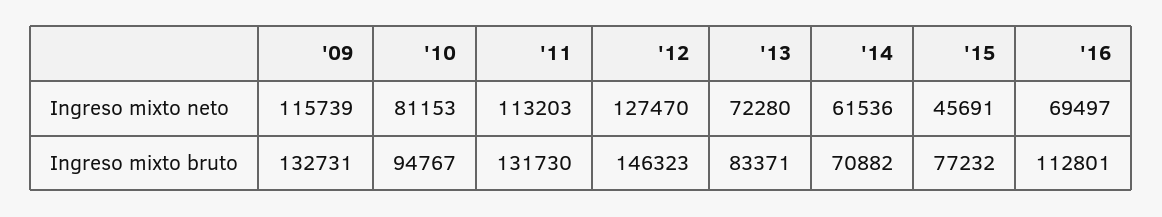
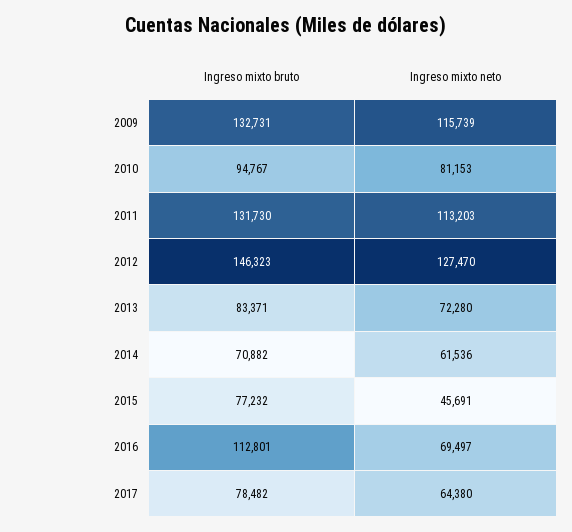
2017, Ingreso mixto bruto: none -> 78482
2017, Ingreso mixto neto: none -> 64380

